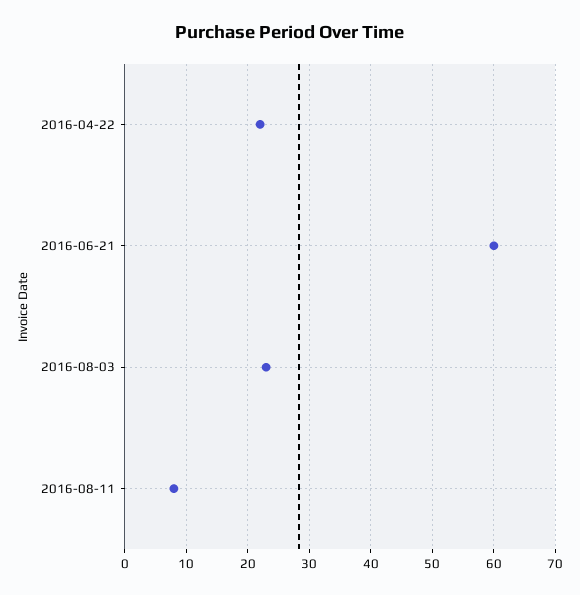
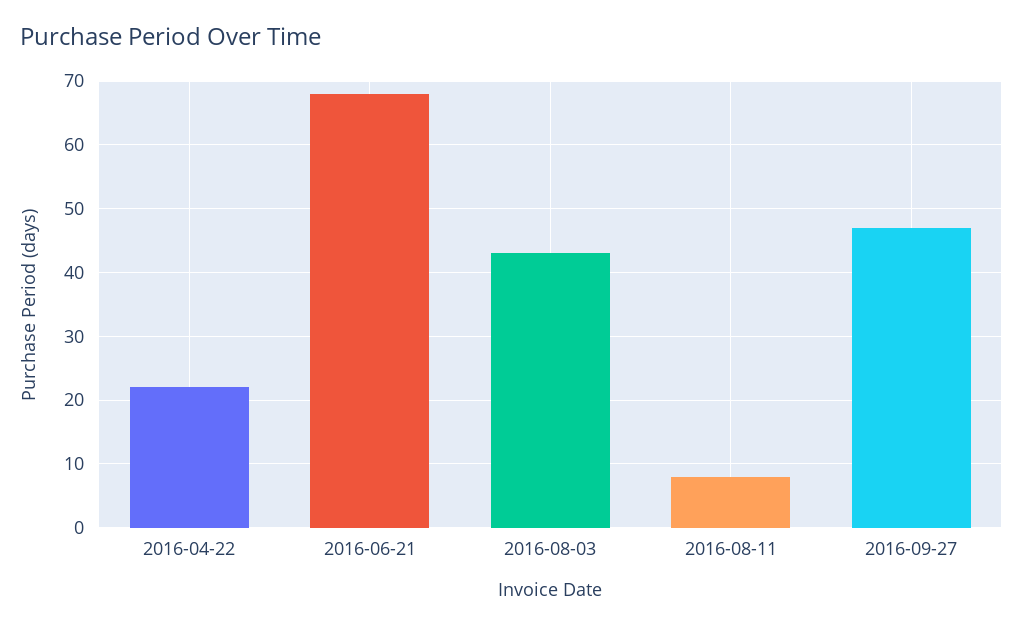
2016-06-21: 60 -> 68
2016-08-03: 23 -> 43
2016-09-27: none -> 47

